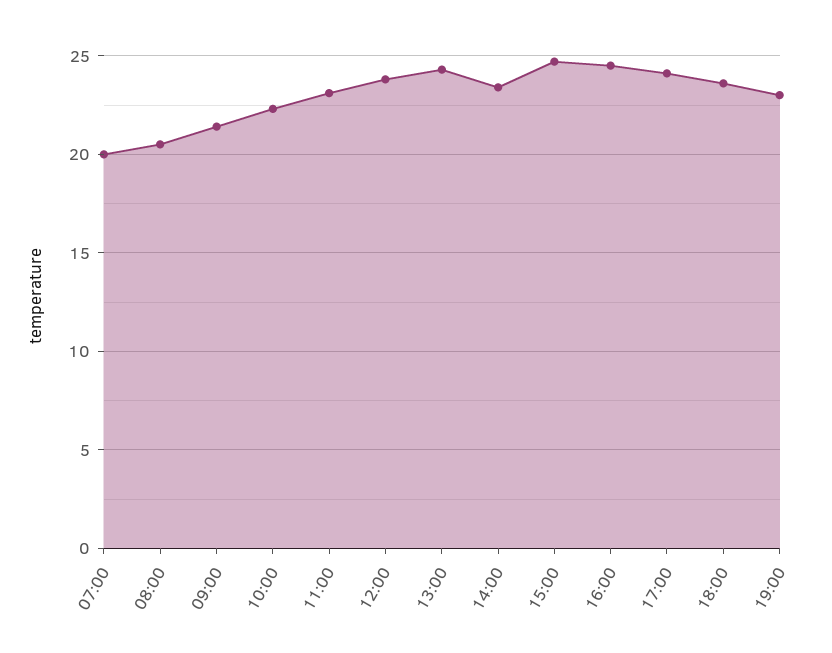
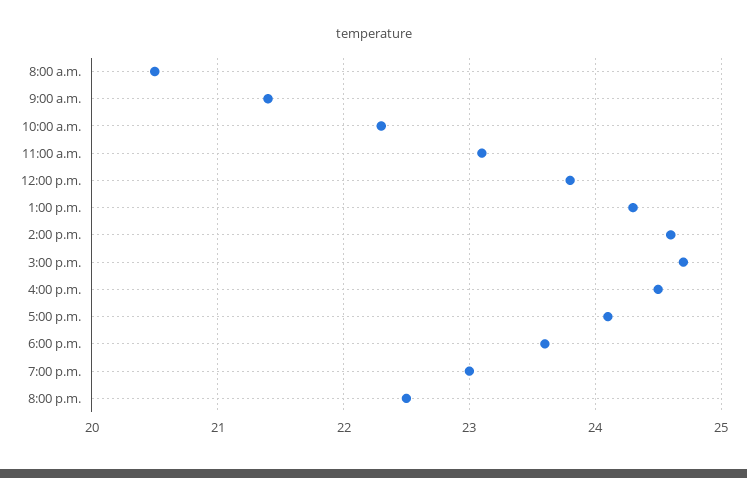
07:00: 20 -> none
14:00: 23.5 -> 24.6
8:00 p.m.: none -> 22.5

